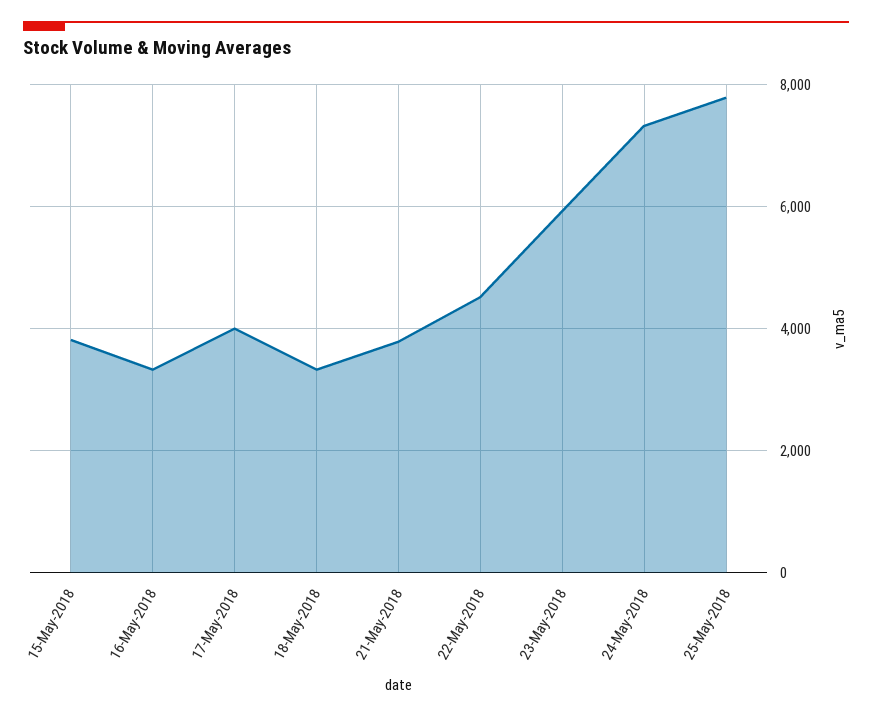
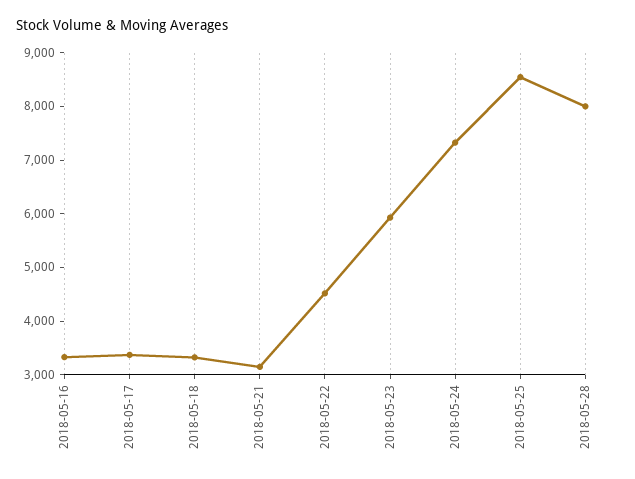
15-May-2018: 3800 -> none
17-May-2018: 4000 -> 3400
21-May-2018: 3800 -> 3200
25-May-2018: 7800 -> 8600
2018-05-28: none -> 8000

